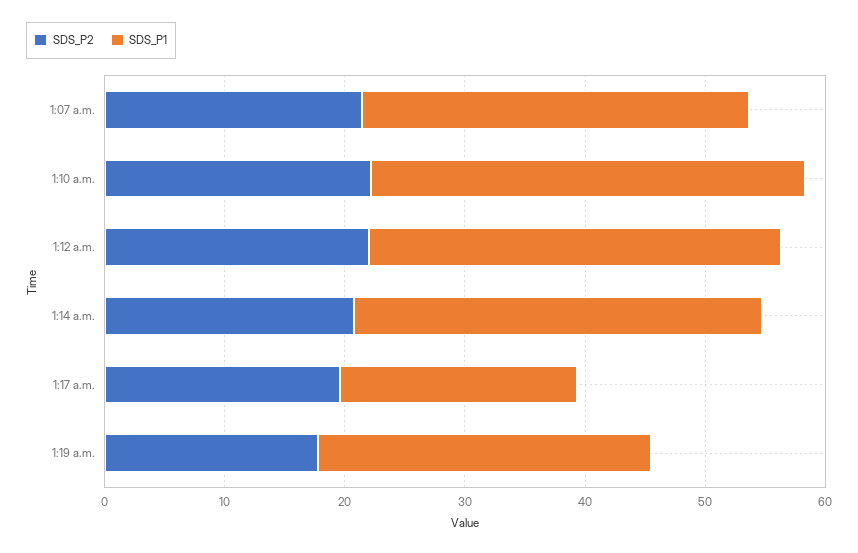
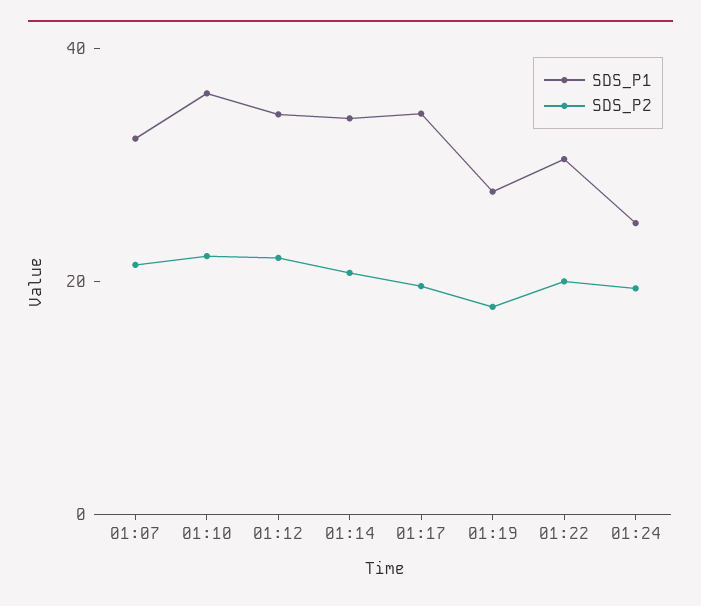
SDS_P1, 1:17 a.m.: 20 -> 35
SDS_P1, 01:22: none -> 30
SDS_P2, 01:22: none -> 20
SDS_P1, 01:24: none -> 25
SDS_P2, 01:24: none -> 20

